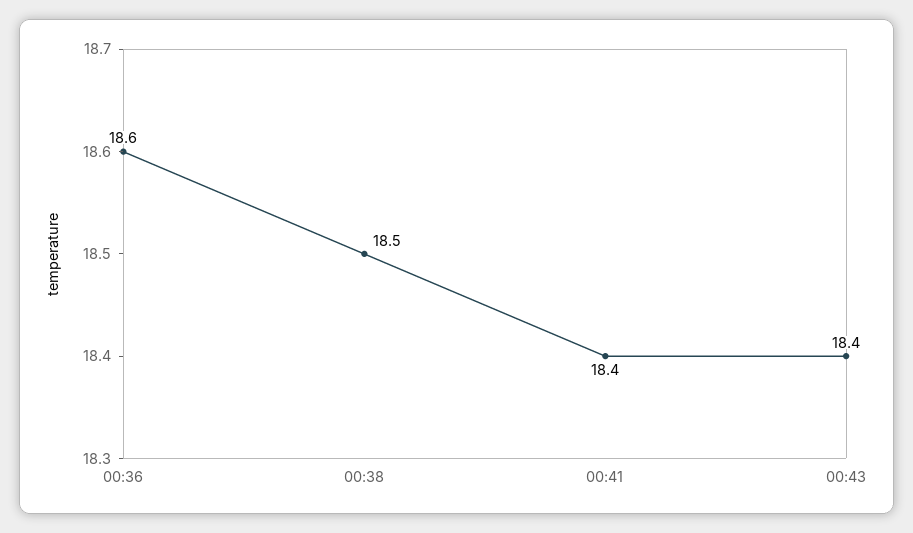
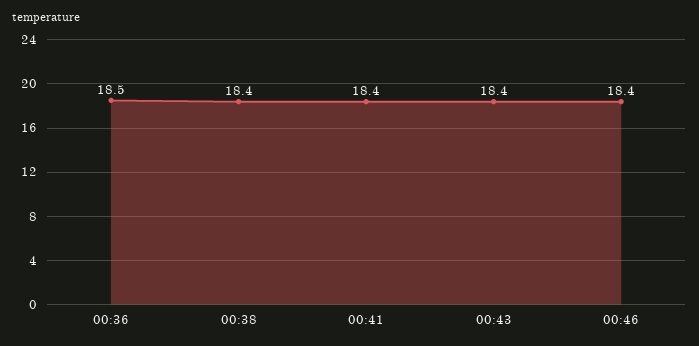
00:36: 18.6 -> 18.5
00:38: 18.5 -> 18.4
00:46: none -> 18.4

